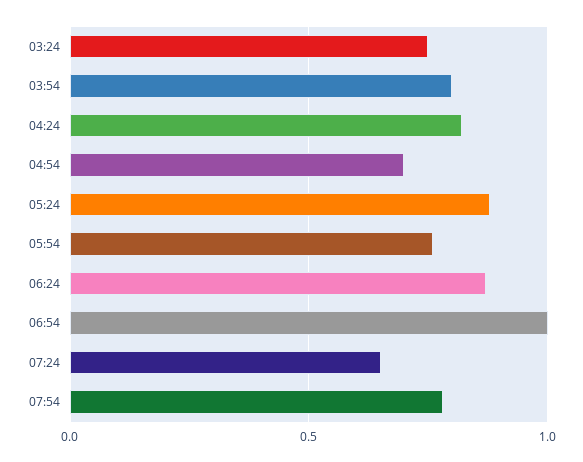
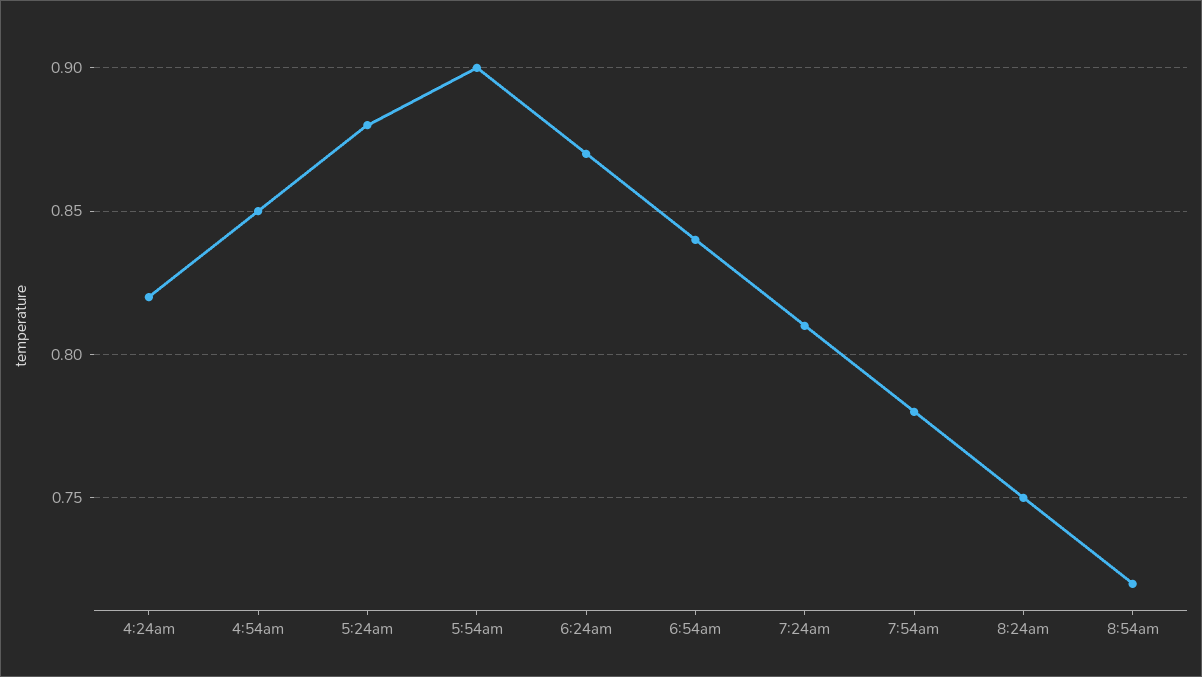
03:24: 0.75 -> none
03:54: 0.8 -> none
04:54: 0.7 -> 0.85
05:54: 0.75 -> 0.9
06:54: 1 -> 0.84
07:24: 0.65 -> 0.81
8:24am: none -> 0.75
8:54am: none -> 0.72

